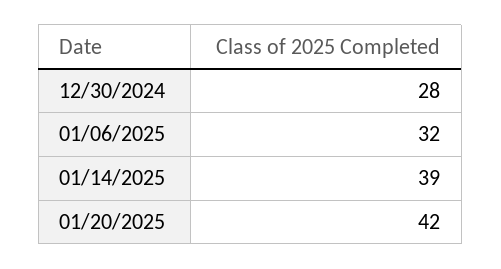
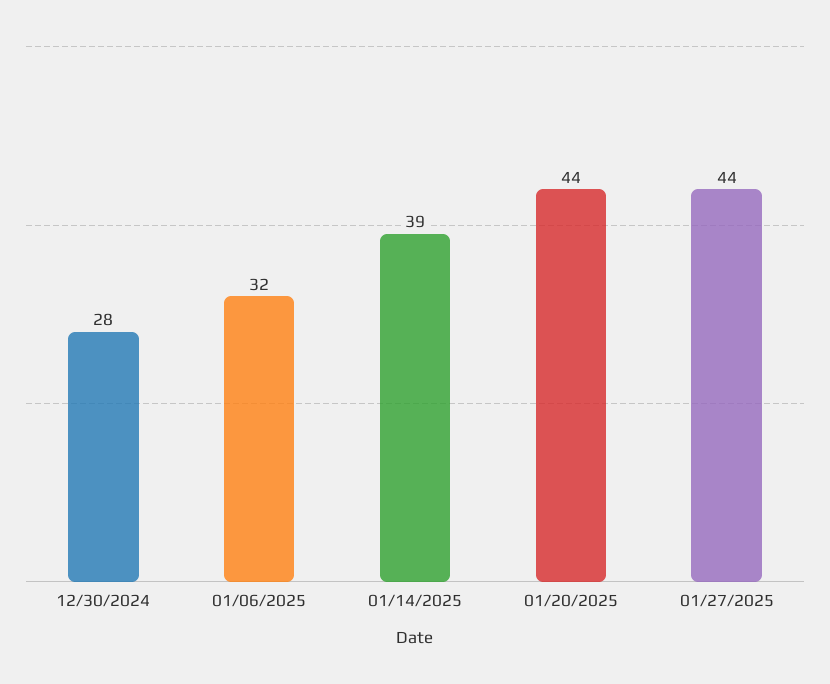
01/20/2025: 42 -> 44
01/27/2025: none -> 44

